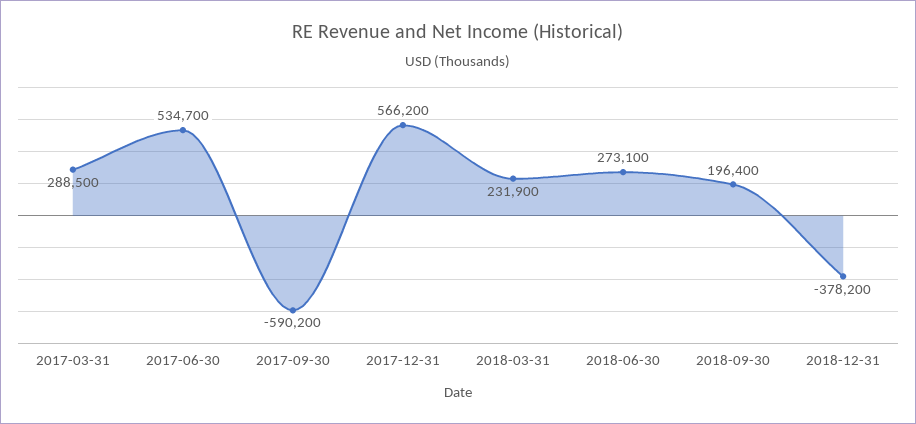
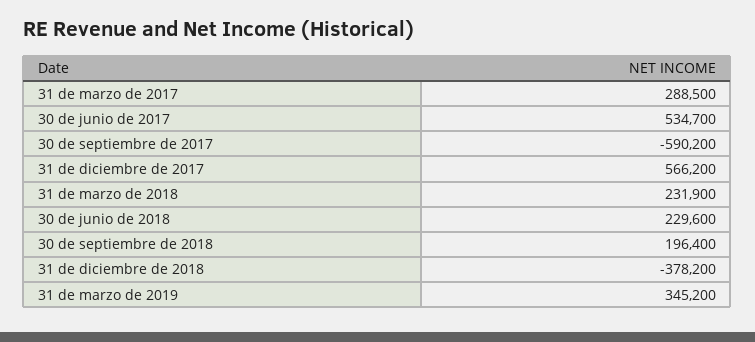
2018-06-30: 273100 -> 229600
31 de marzo de 2019: none -> 345200

